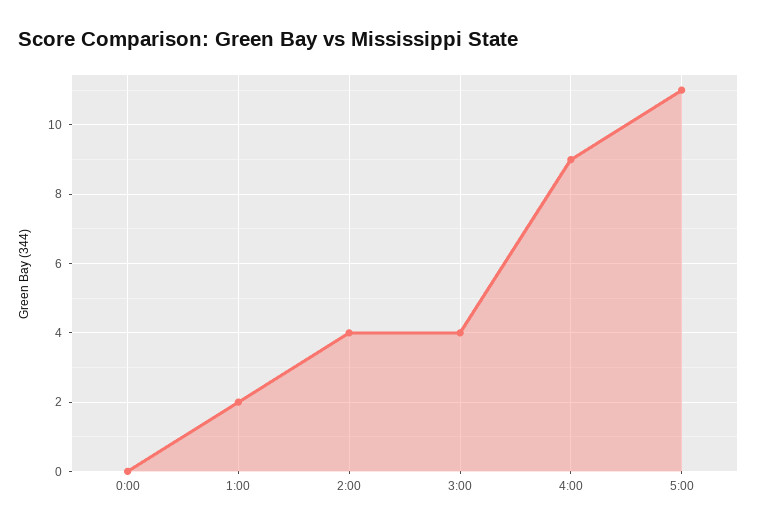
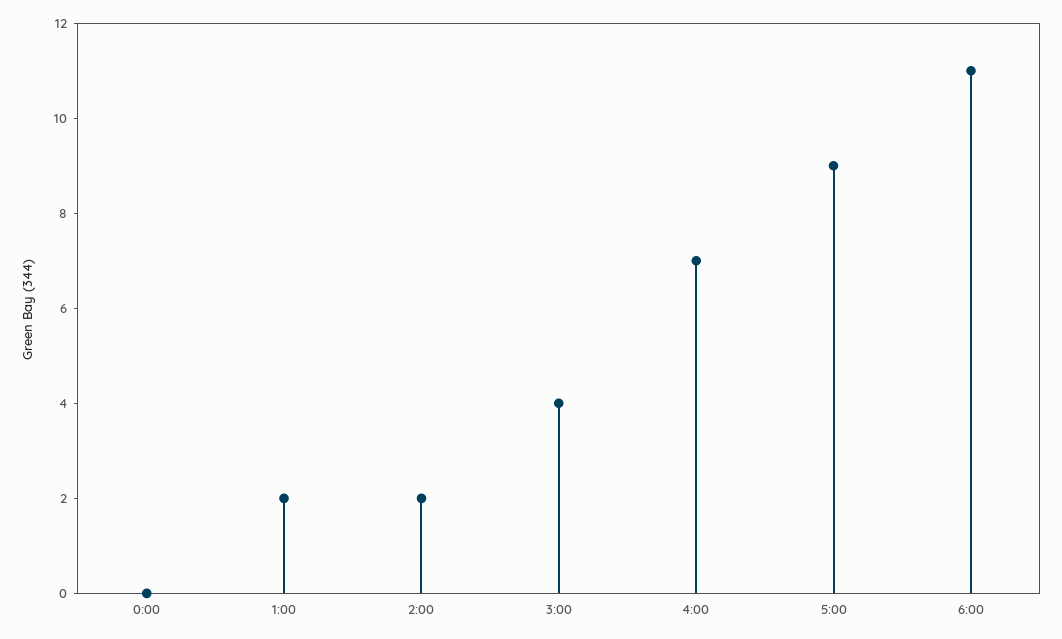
2:00: 4 -> 2
4:00: 9 -> 7
5:00: 11 -> 9
6:00: none -> 11

